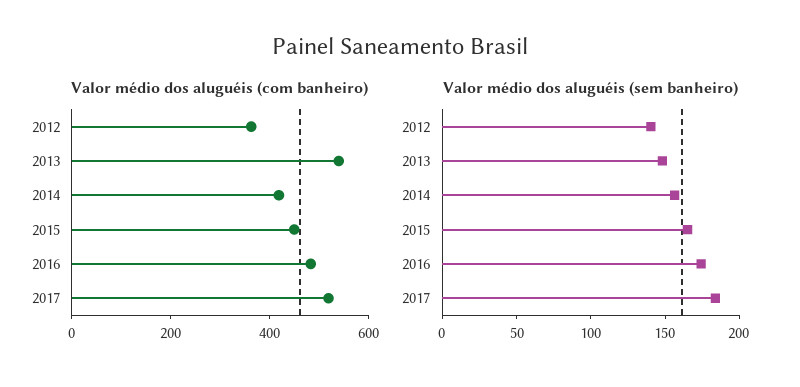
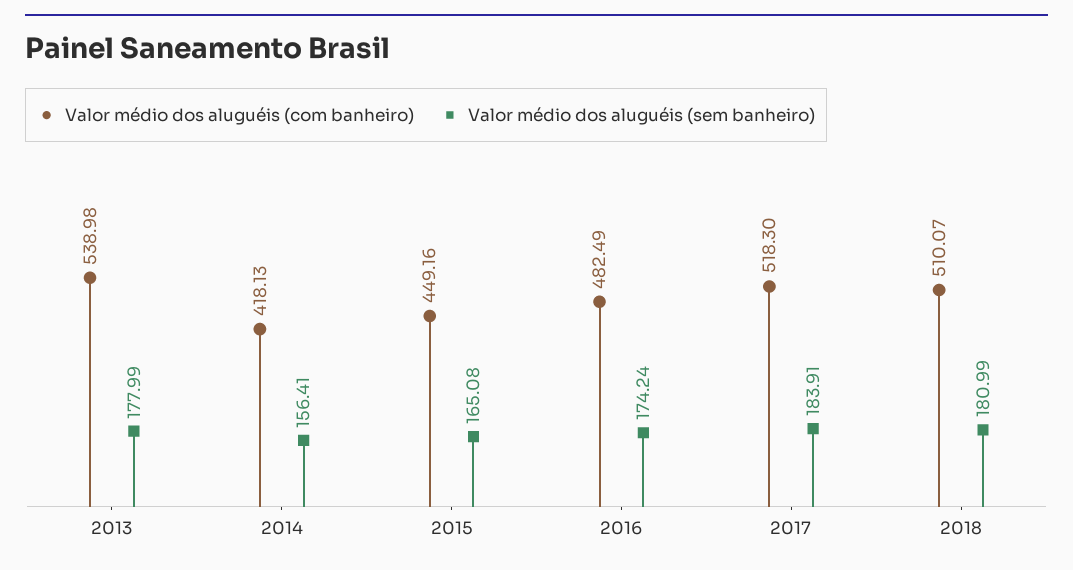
Valor médio dos aluguéis (com banheiro), 2012: 350 -> none
Valor médio dos aluguéis (sem banheiro), 2012: 140 -> none
Valor médio dos aluguéis (sem banheiro), 2013: 150 -> 177.99
Valor médio dos aluguéis (com banheiro), 2018: none -> 510.07
Valor médio dos aluguéis (sem banheiro), 2018: none -> 180.99

